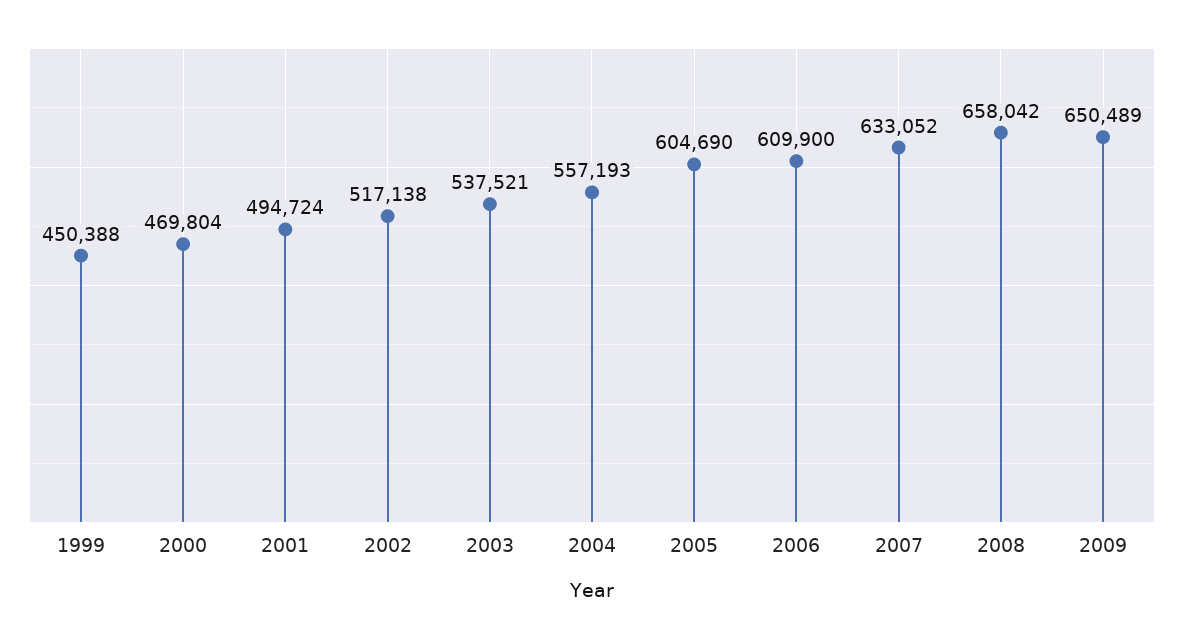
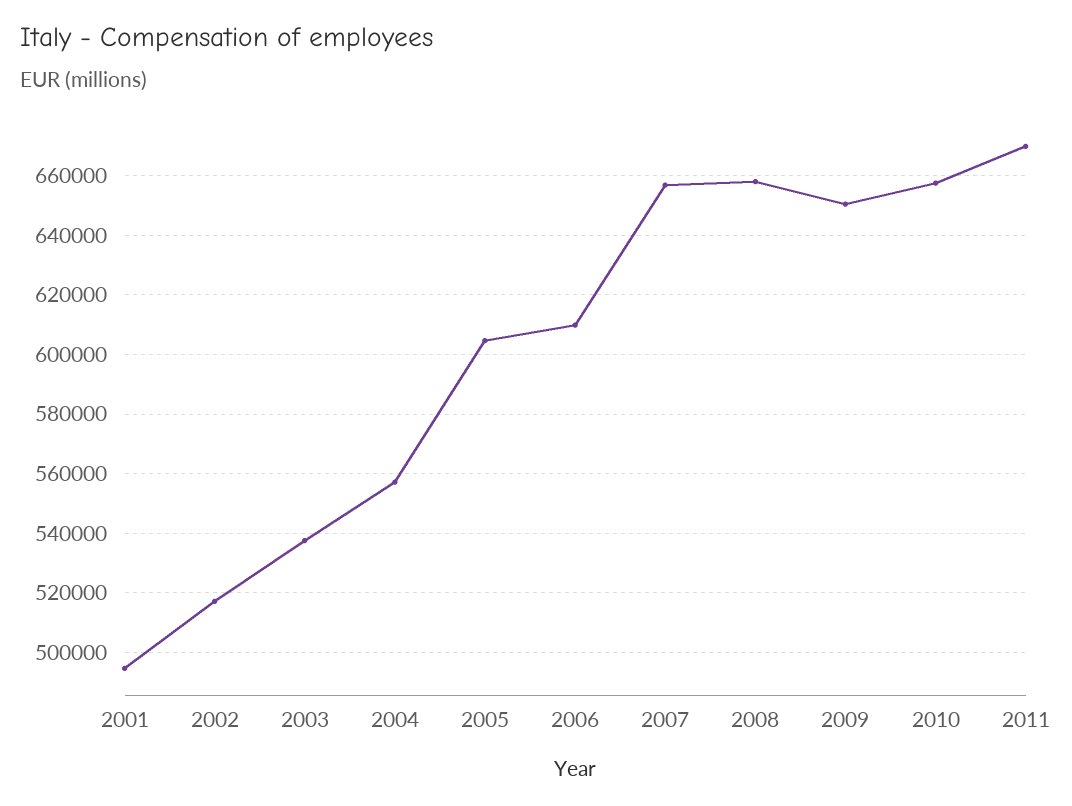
1999: 450388 -> none
2000: 469804 -> none
2007: 633052 -> 657500
2010: none -> 657500
2011: none -> 670000

